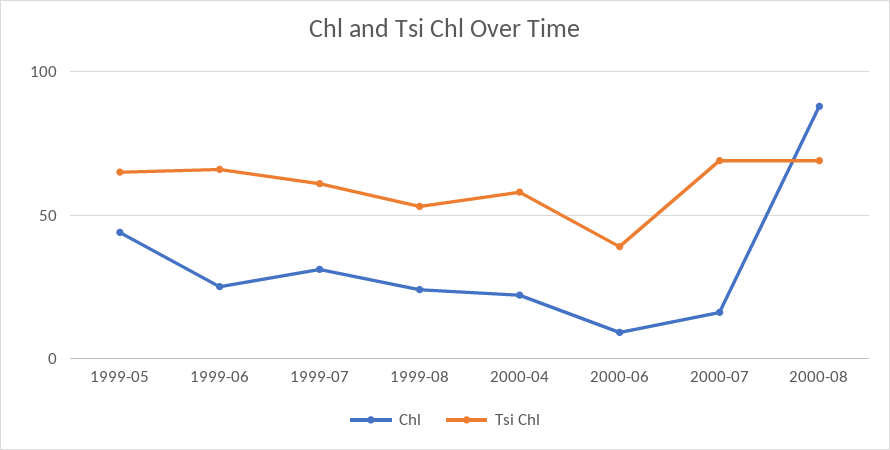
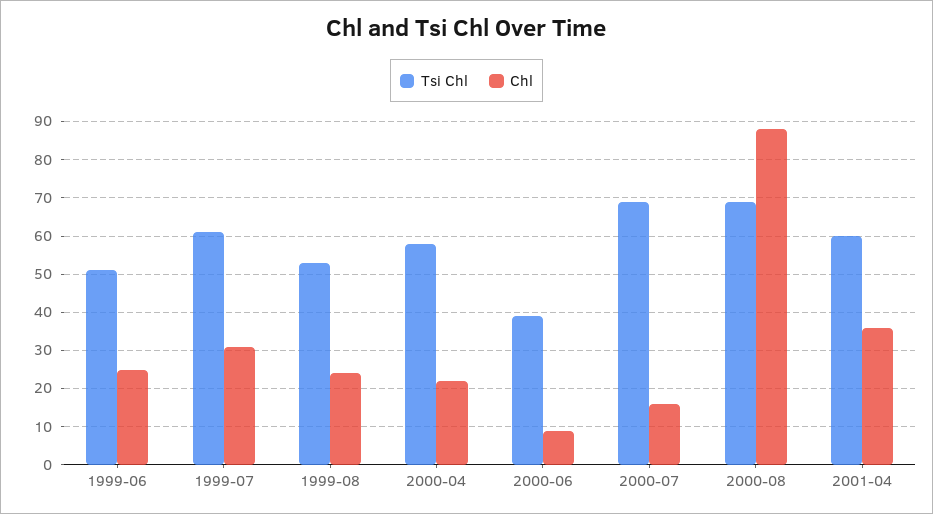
Chl, 1999-05: 45 -> none
Tsi Chl, 1999-05: 65 -> none
Tsi Chl, 1999-06: 65 -> 50
Tsi Chl, 2001-04: none -> 60
Chl, 2001-04: none -> 35

